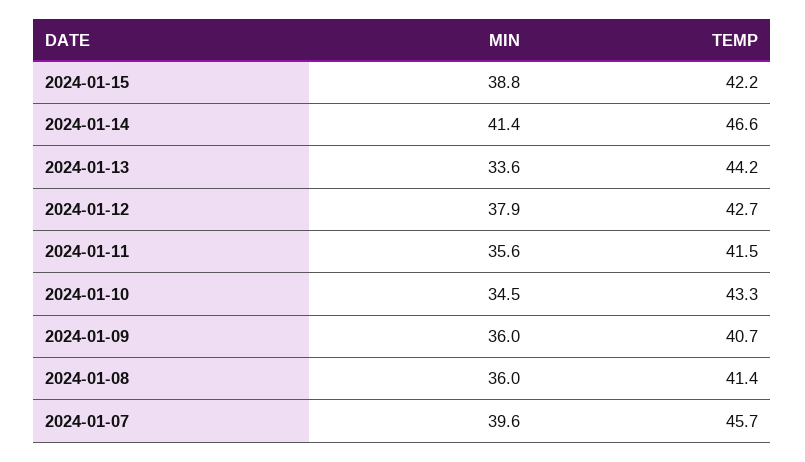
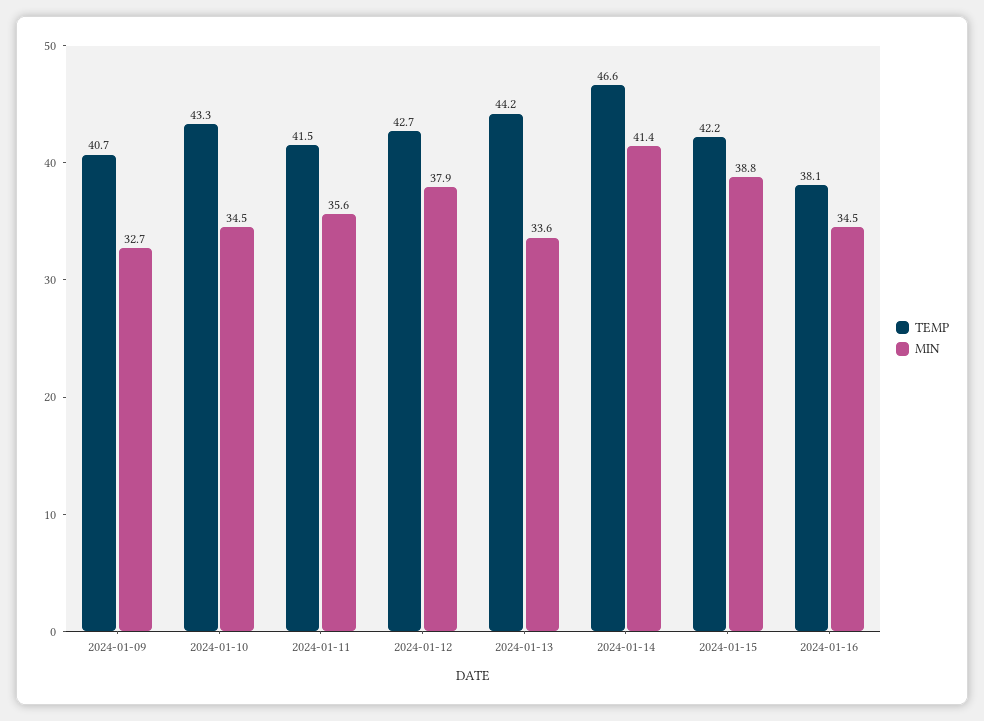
MIN, 2024-01-09: 36 -> 32.7
MIN, 2024-01-08: 36 -> none
TEMP, 2024-01-08: 41.4 -> none
MIN, 2024-01-07: 39.6 -> none
TEMP, 2024-01-07: 45.7 -> none
TEMP, 2024-01-16: none -> 38.1
MIN, 2024-01-16: none -> 34.5

